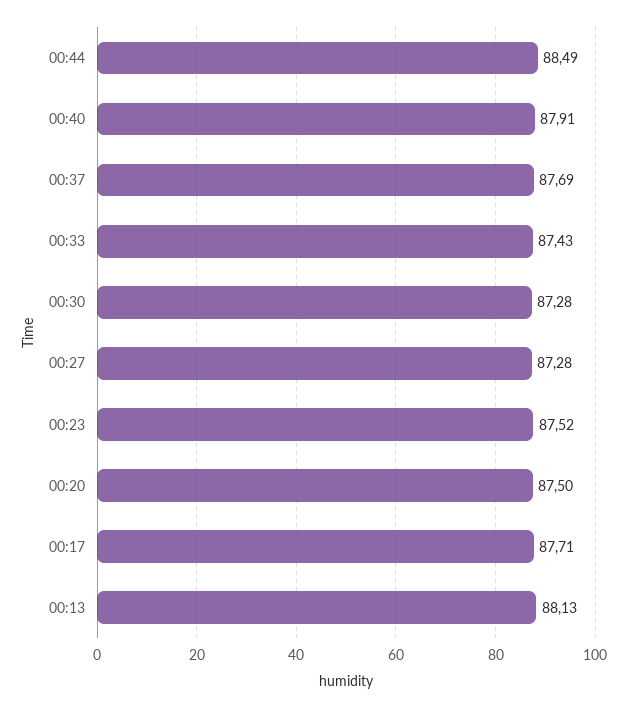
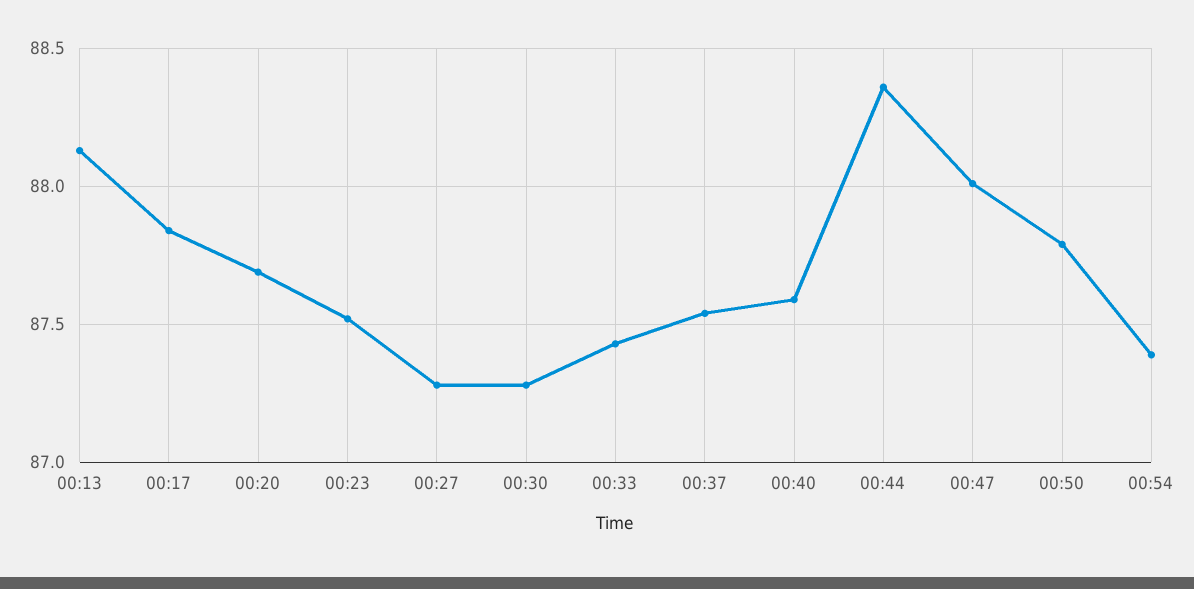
00:44: 88.49 -> 88.35
00:40: 87.91 -> 87.6
00:37: 87.69 -> 87.55
00:20: 87.5 -> 87.7
00:17: 87.71 -> 87.85
00:47: none -> 88
00:50: none -> 87.8
00:54: none -> 87.4

